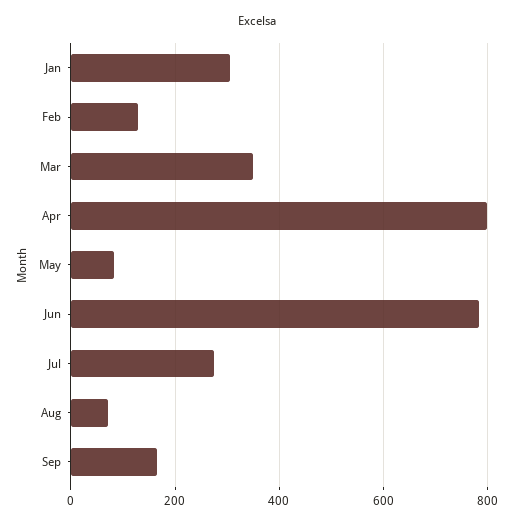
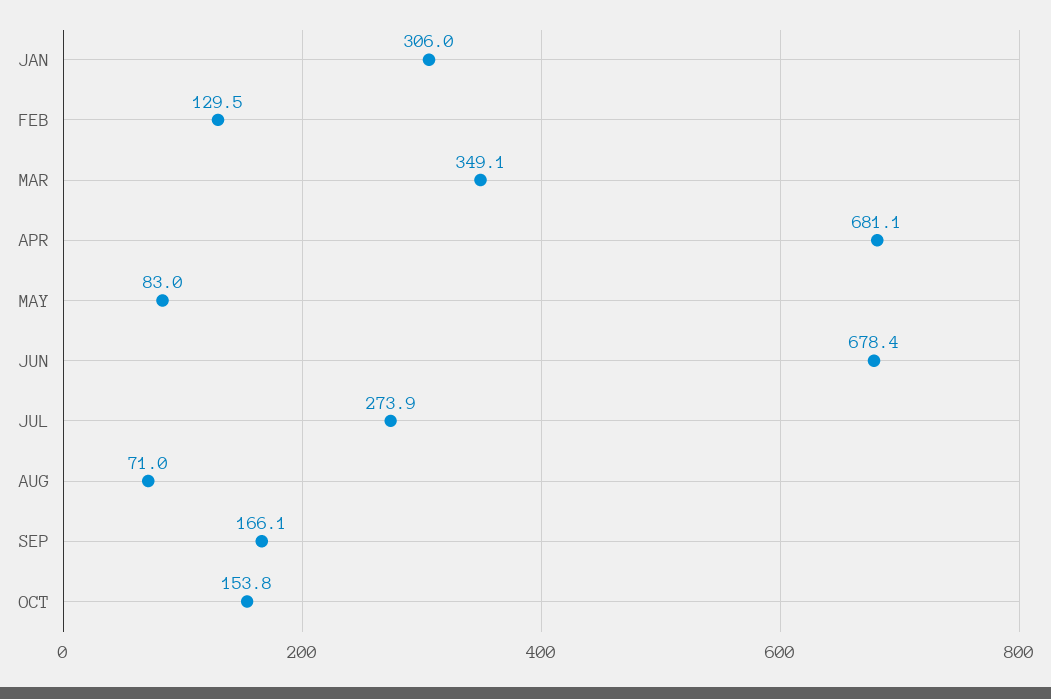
Apr: 800 -> 681.1
Jun: 780 -> 678.4
OCT: none -> 153.8

